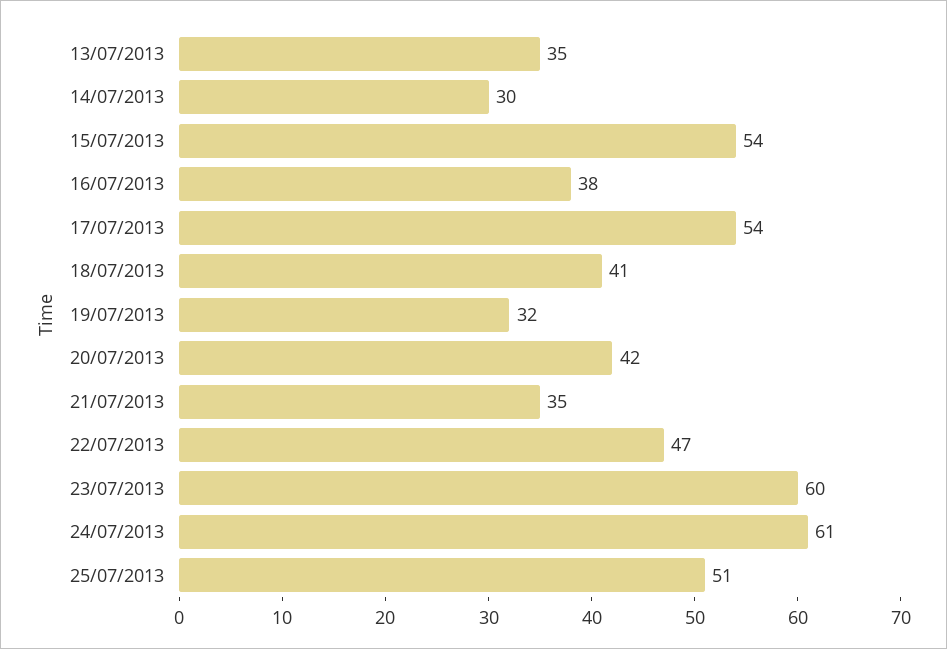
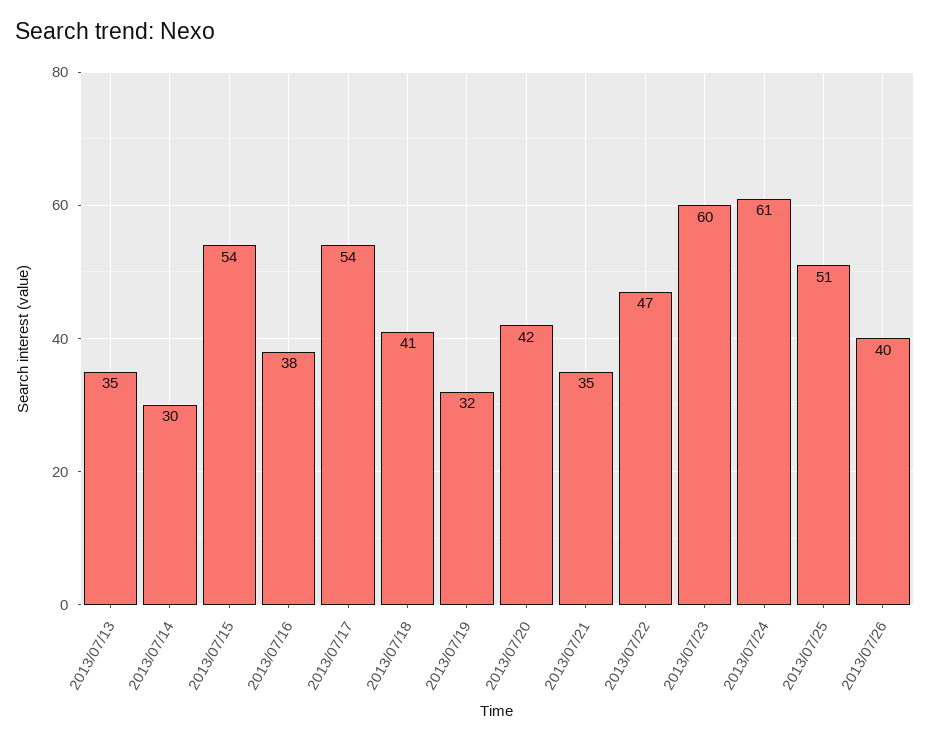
2013/07/26: none -> 40

